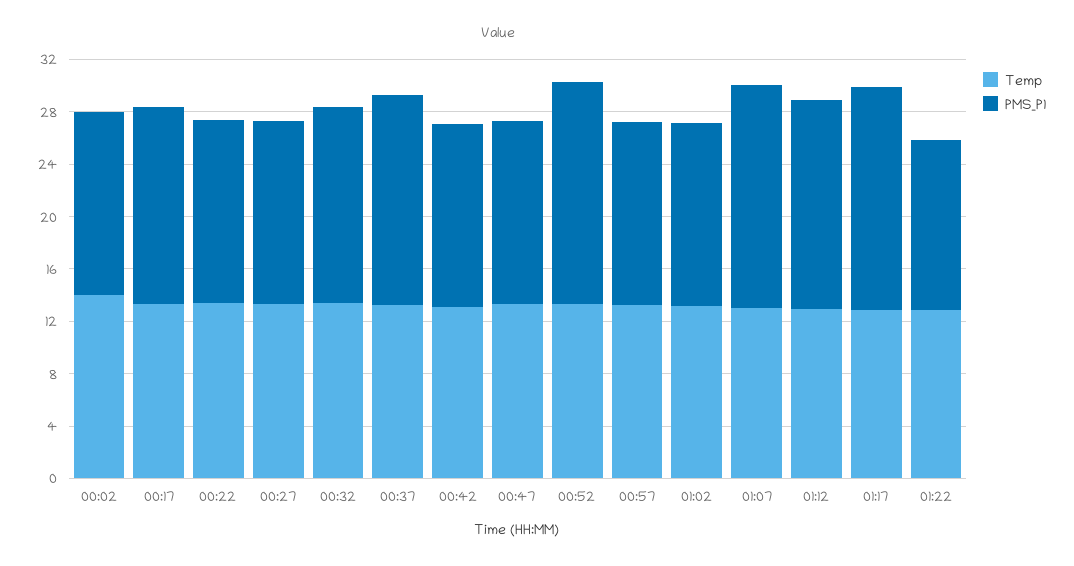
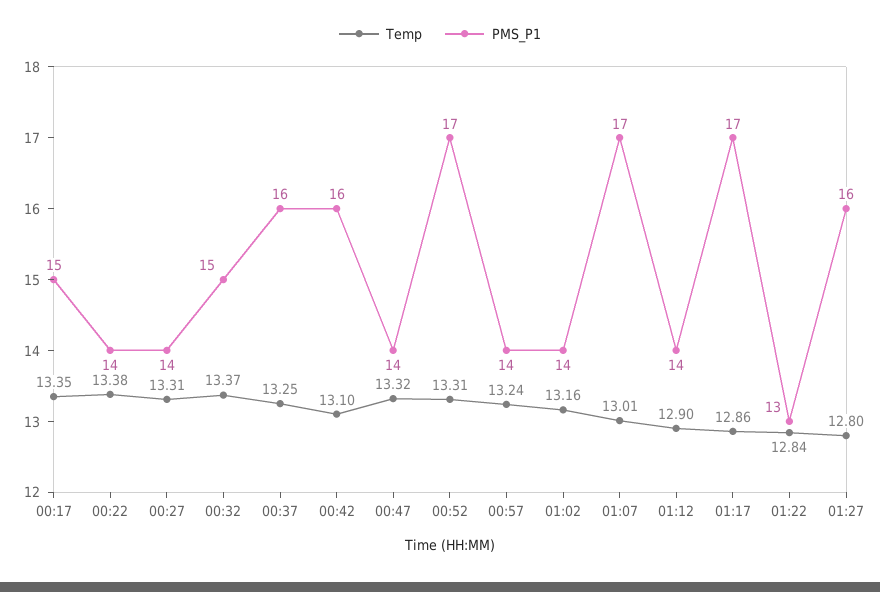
Temp, 00:02: 14 -> none
PMS_P1, 00:02: 14 -> none
PMS_P1, 00:42: 14 -> 16
PMS_P1, 01:12: 16 -> 14
Temp, 01:27: none -> 12.8
PMS_P1, 01:27: none -> 16

